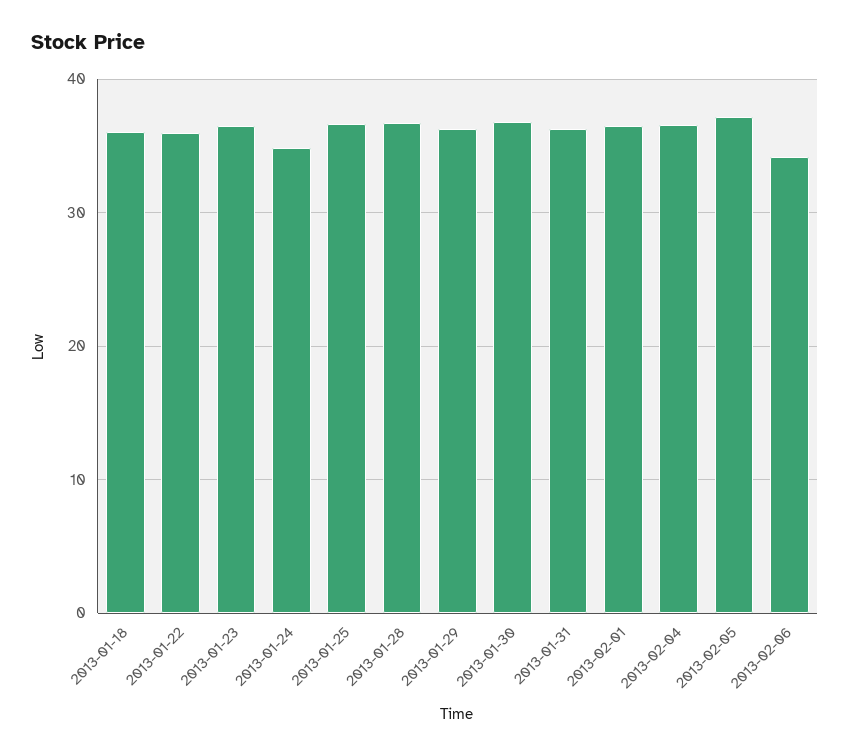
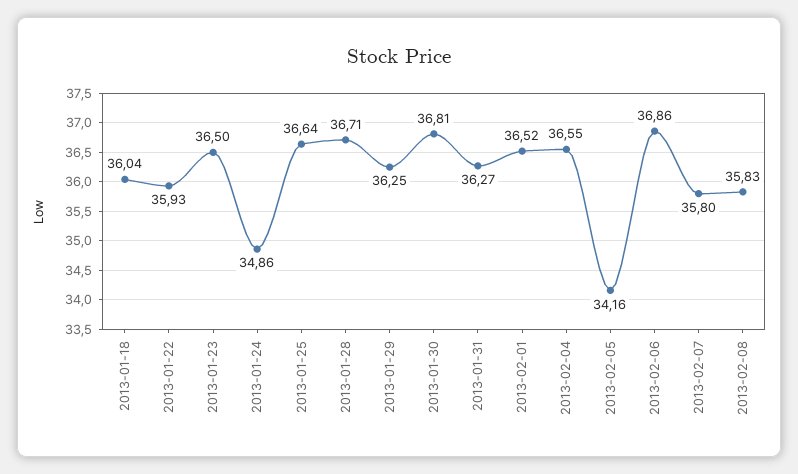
2013-02-05: 37 -> 34.16
2013-02-06: 34 -> 36.86
2013-02-07: none -> 35.8
2013-02-08: none -> 35.83

